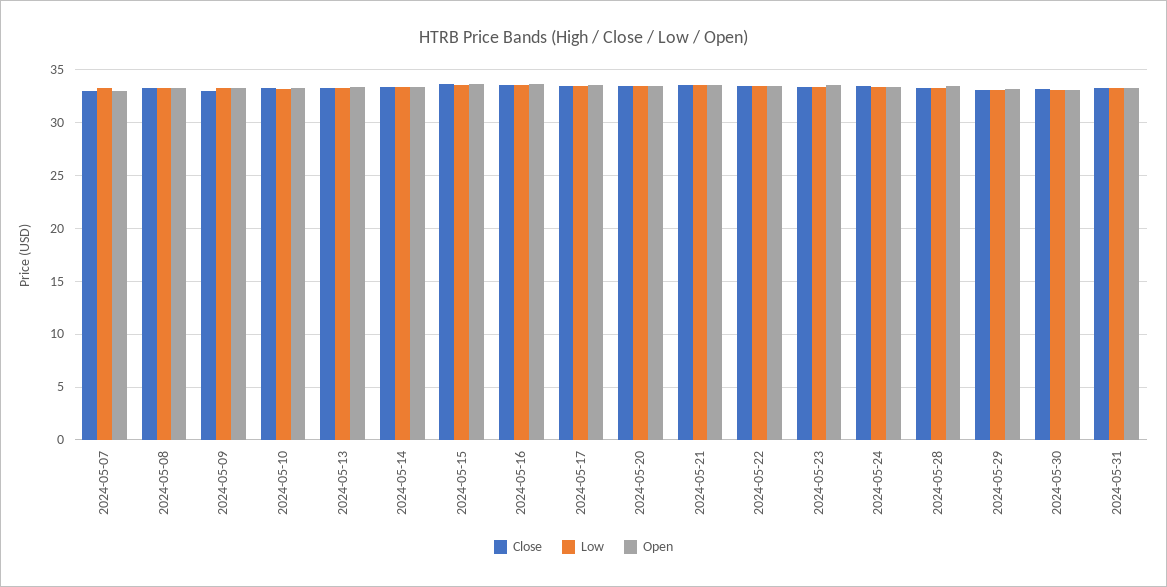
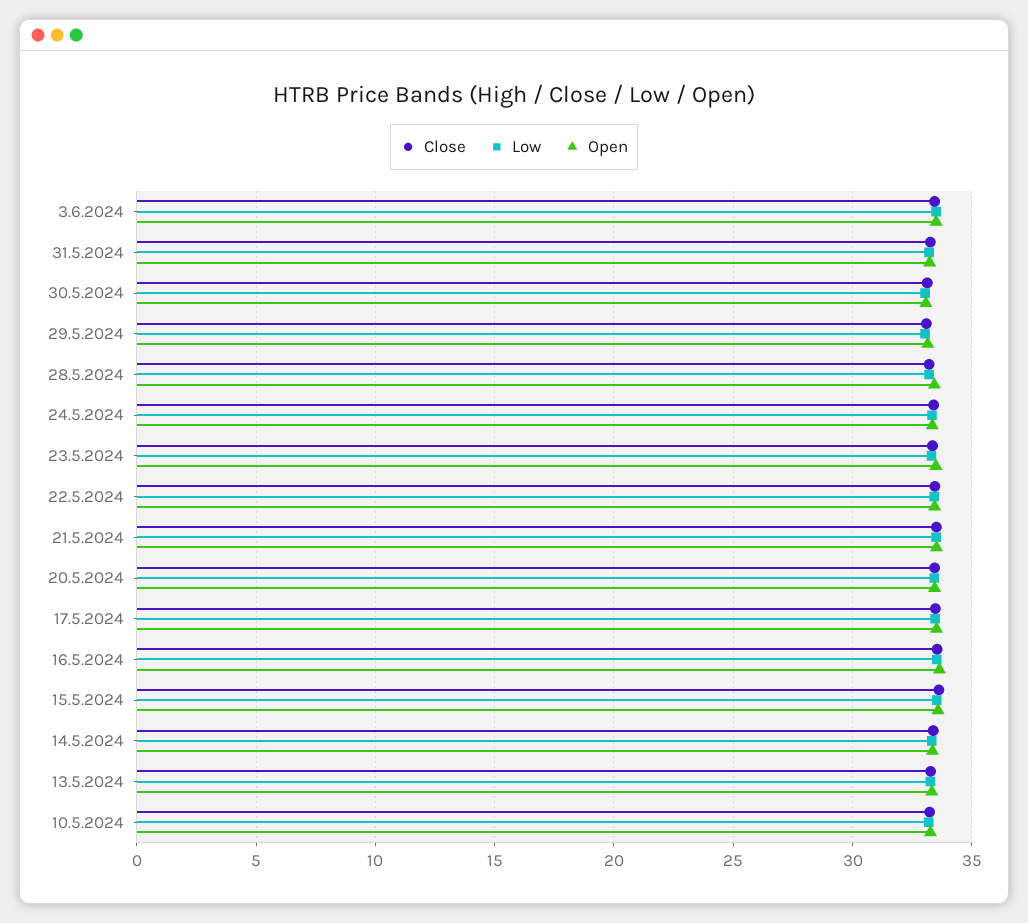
Close, 2024-05-07: 33 -> none
Low, 2024-05-07: 33 -> none
Open, 2024-05-07: 33 -> none
Close, 2024-05-08: 33 -> none
Low, 2024-05-08: 33 -> none
Open, 2024-05-08: 33 -> none
Close, 2024-05-09: 33 -> none
Low, 2024-05-09: 33 -> none
Open, 2024-05-09: 33 -> none
Close, 3.6.2024: none -> 33.5
Low, 3.6.2024: none -> 33.5
Open, 3.6.2024: none -> 33.5

